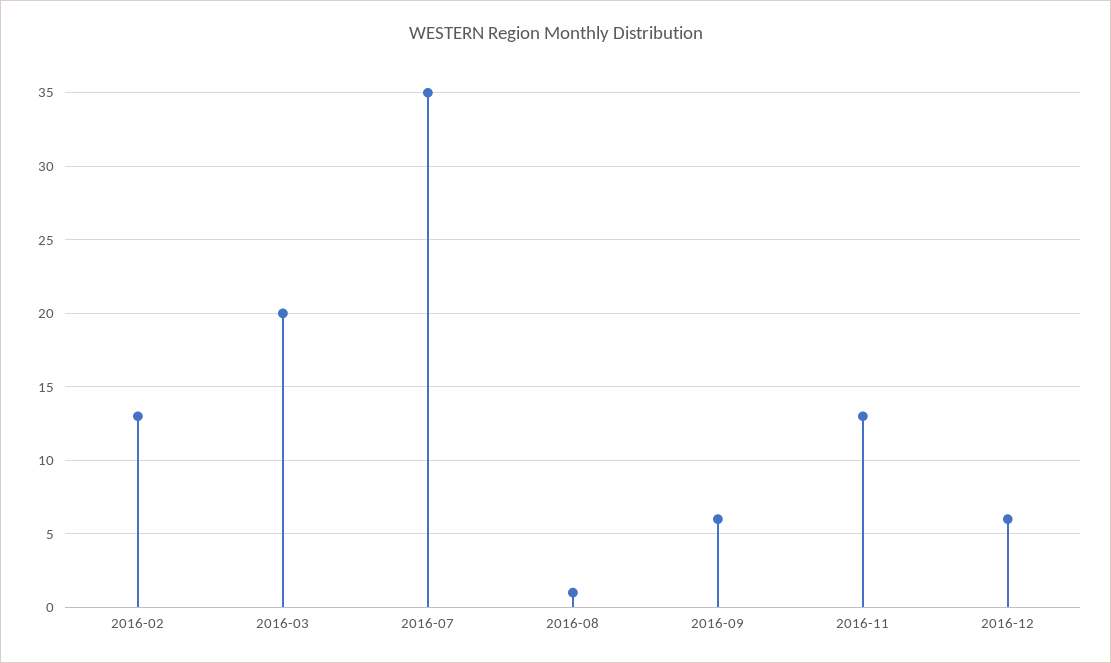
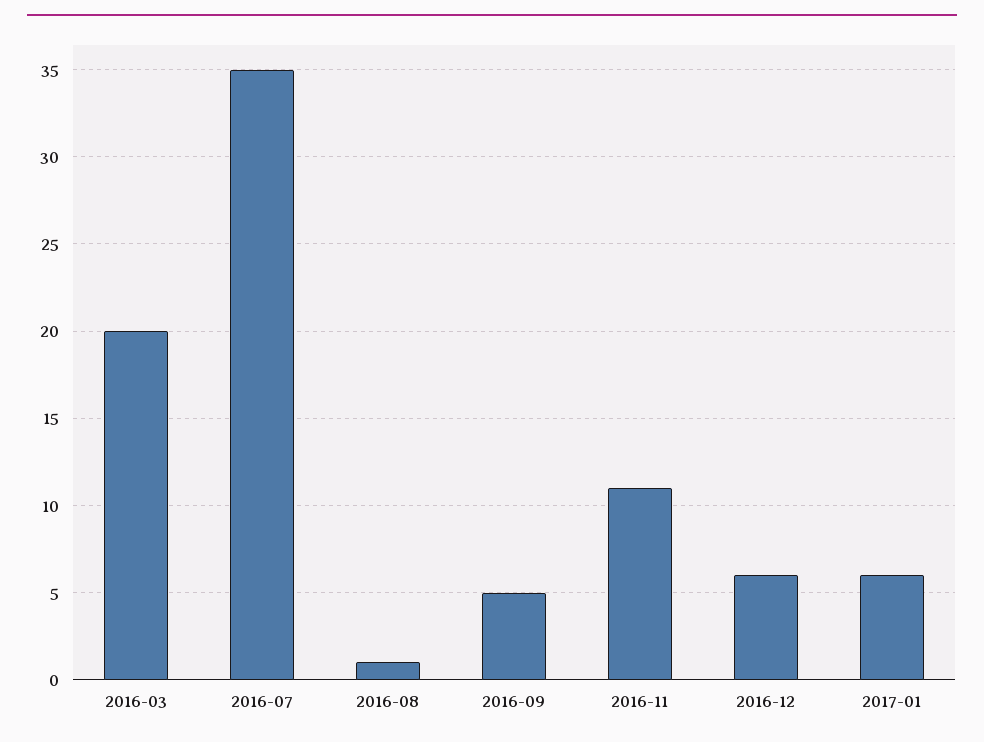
2016-02: 13 -> none
2016-09: 6 -> 5
2016-11: 13 -> 11
2017-01: none -> 6

